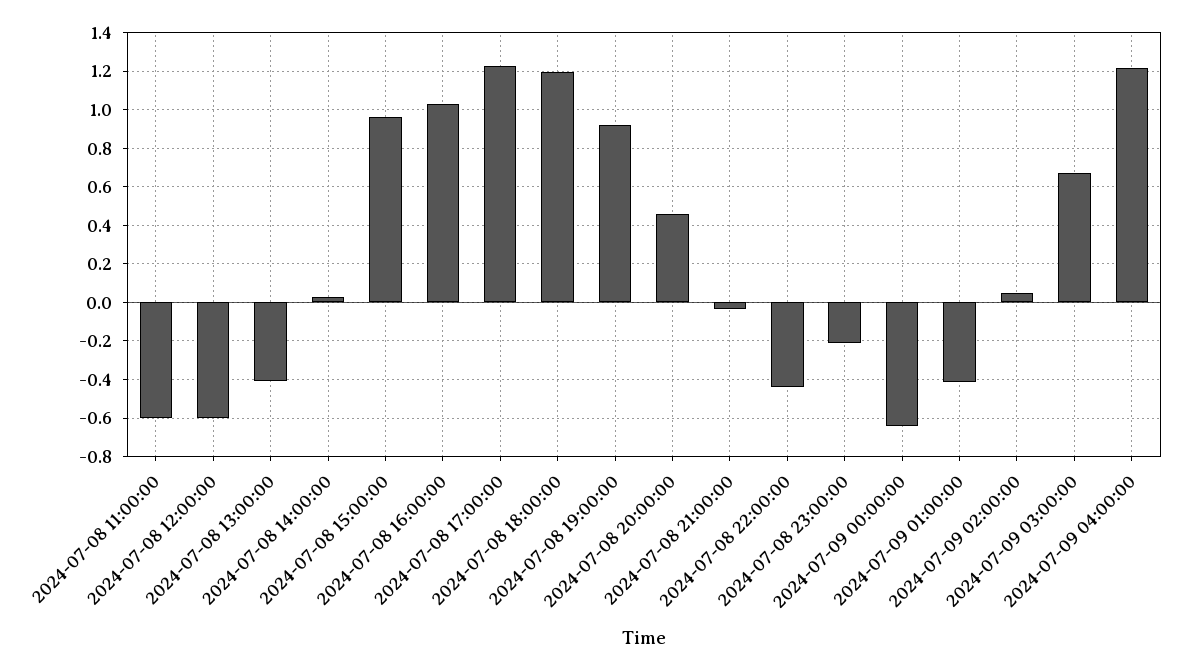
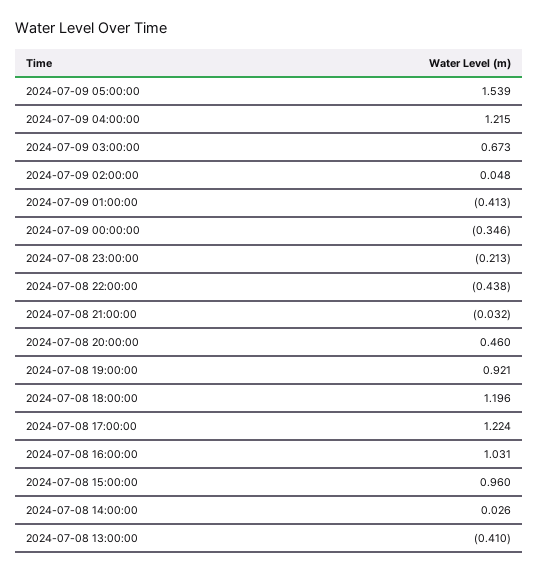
2024-07-08 11:00:00: -0.6 -> none
2024-07-08 12:00:00: -0.6 -> none
2024-07-09 00:00:00: -0.65 -> -0.346
2024-07-09 05:00:00: none -> 1.539

